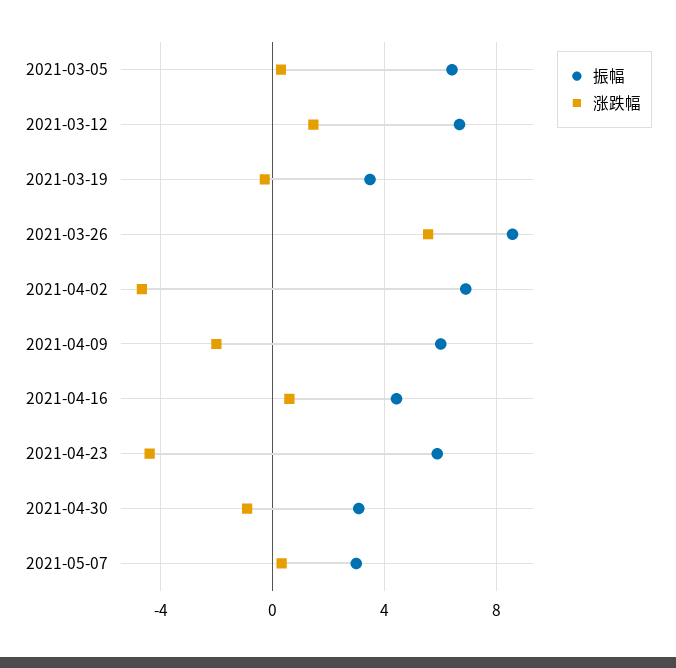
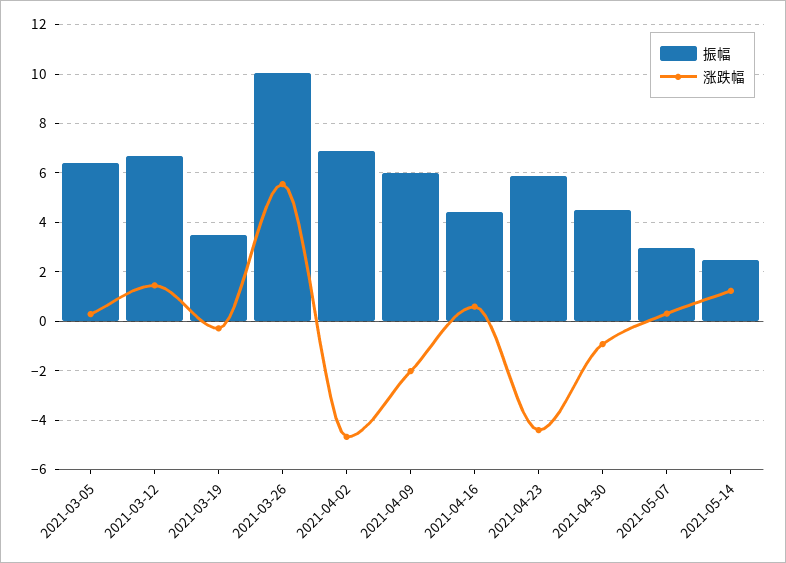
振幅, 2021-03-26: 8.5 -> 10
振幅, 2021-04-30: 3 -> 4.5
振幅, 2021-05-14: none -> 2.5
涨跌幅, 2021-05-14: none -> 1.25

